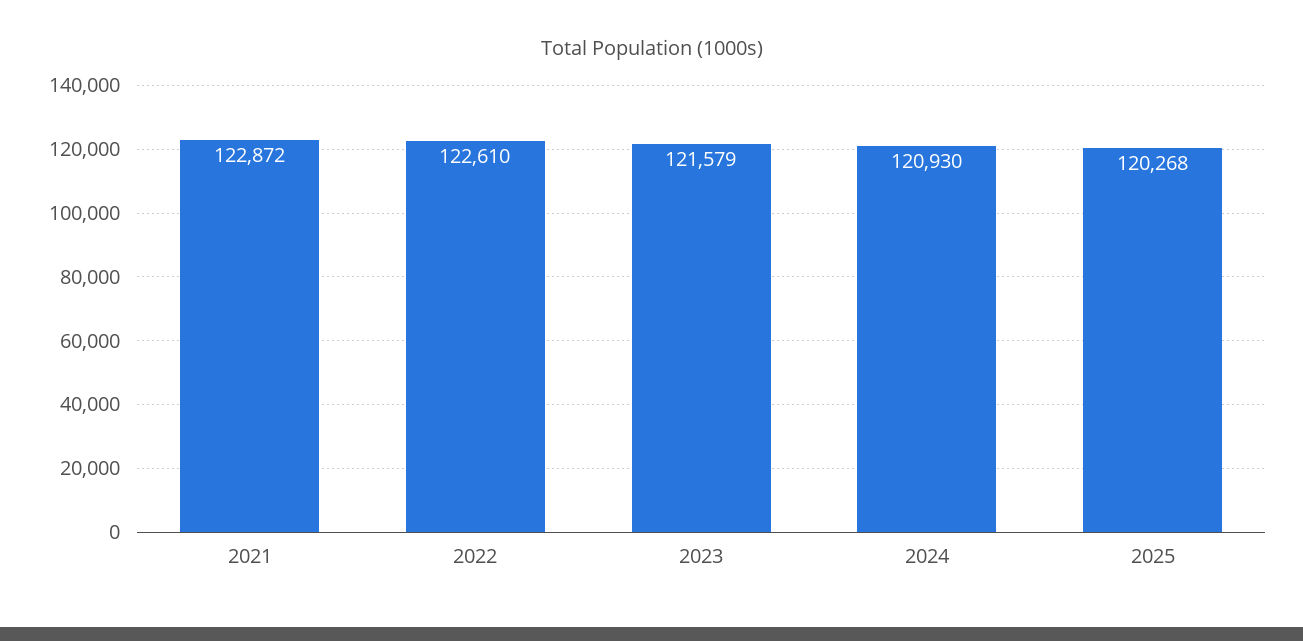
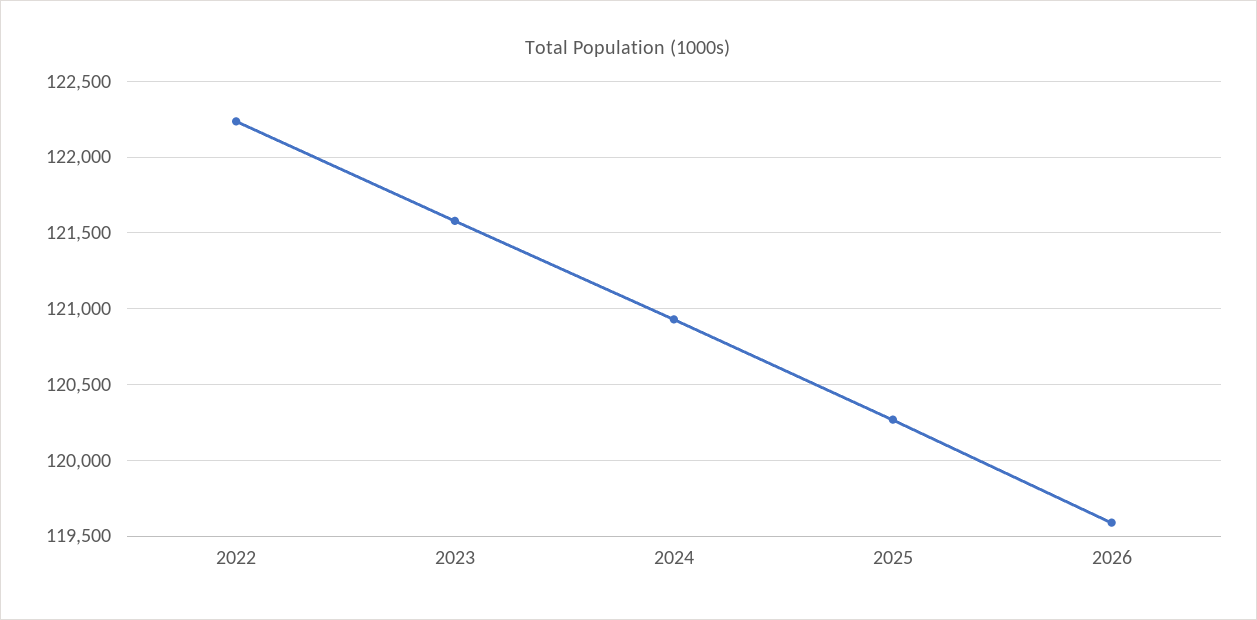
2021: 122872 -> none
2022: 122610 -> 122250
2026: none -> 119600

